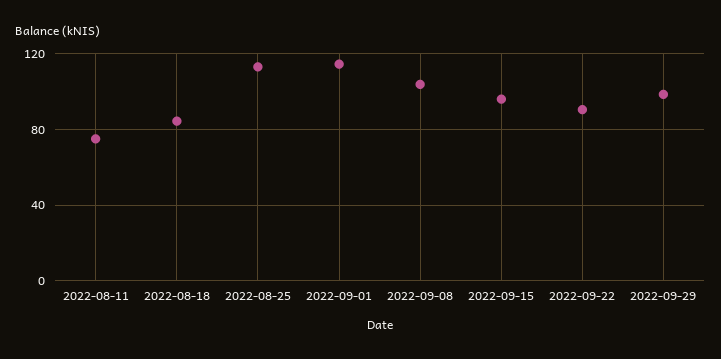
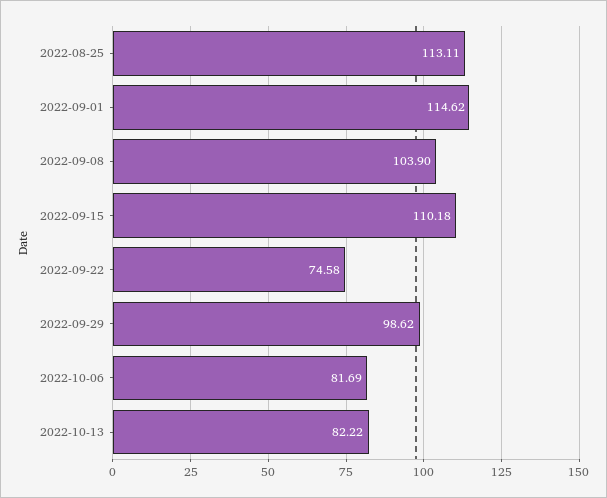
2022-08-11: 75 -> none
2022-08-18: 85 -> none
2022-09-15: 95 -> 110.18
2022-09-22: 90 -> 74.58
2022-10-06: none -> 81.69
2022-10-13: none -> 82.22

